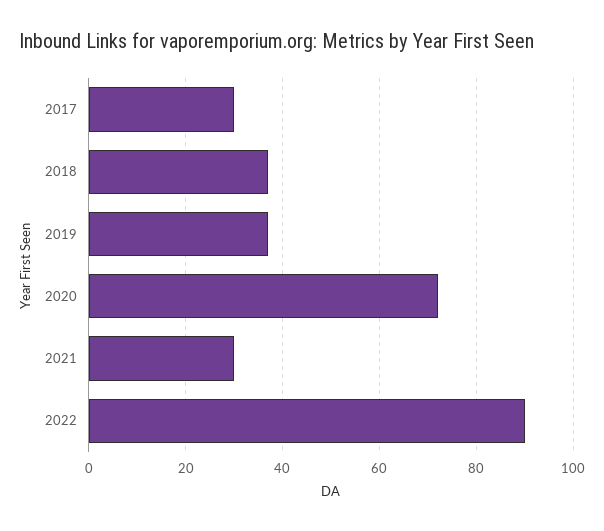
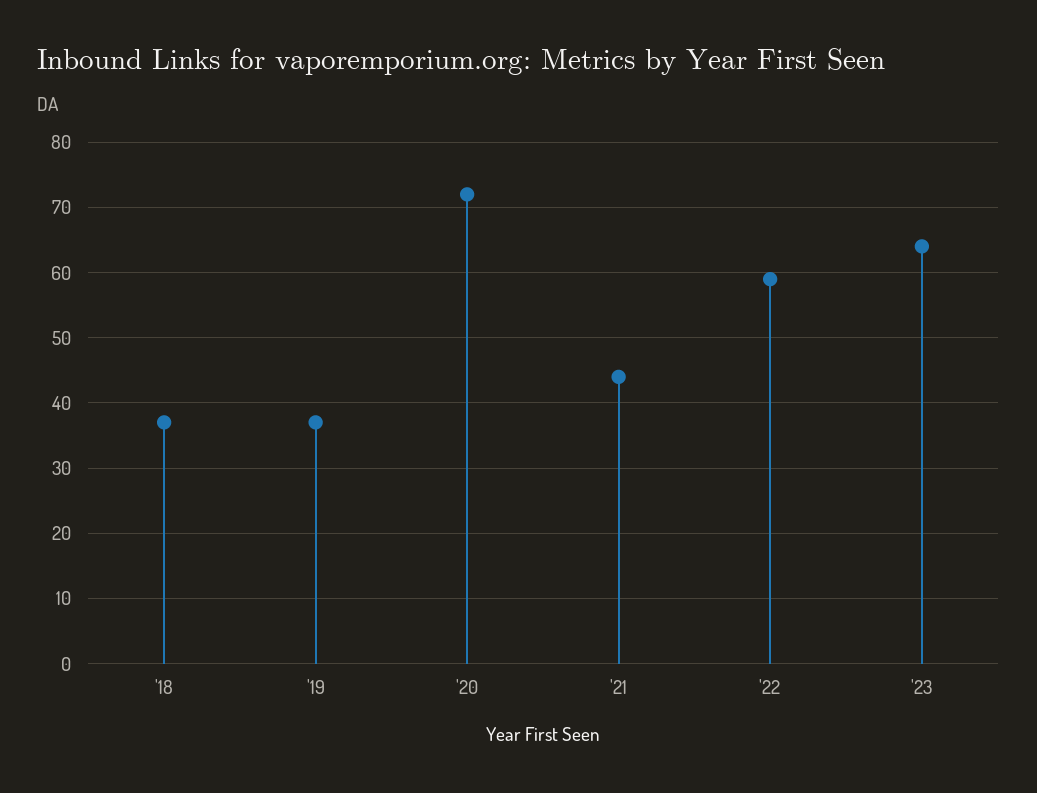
2017: 30 -> none
2021: 30 -> 44
2022: 90 -> 59
'23: none -> 64

